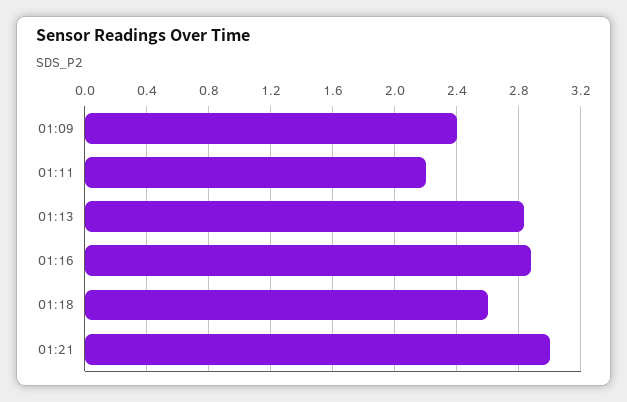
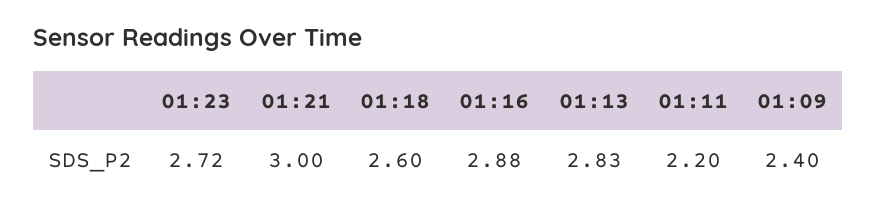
01:23: none -> 2.72

